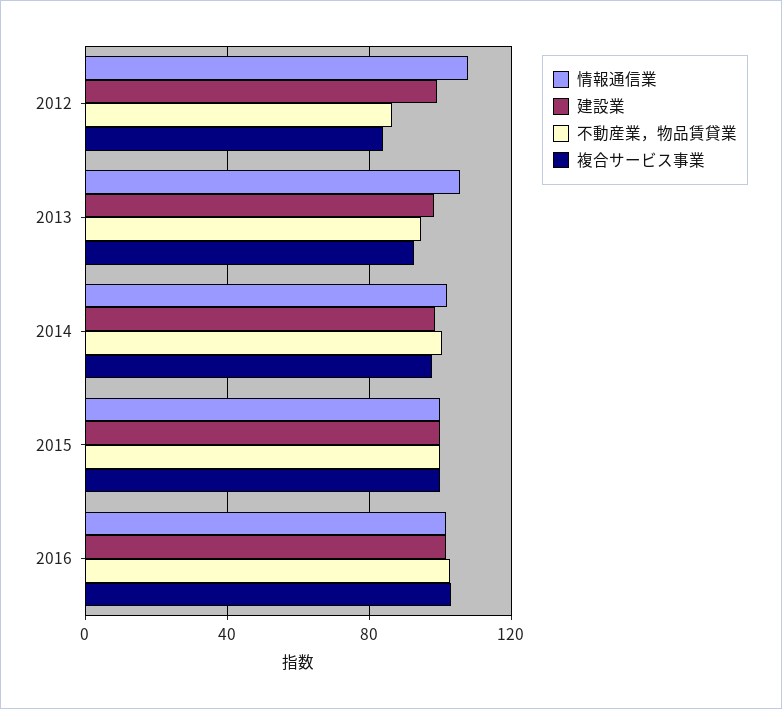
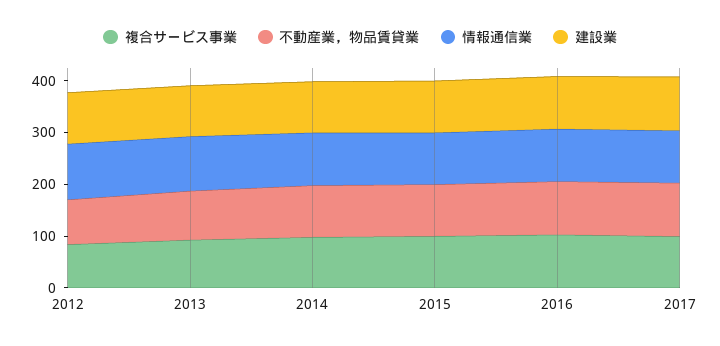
複合サービス事業, 2017: none -> 100
不動産業，物品賃貸業, 2017: none -> 100
情報通信業, 2017: none -> 100
建設業, 2017: none -> 100

